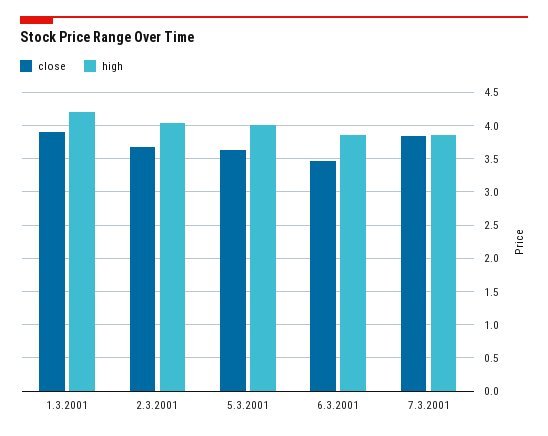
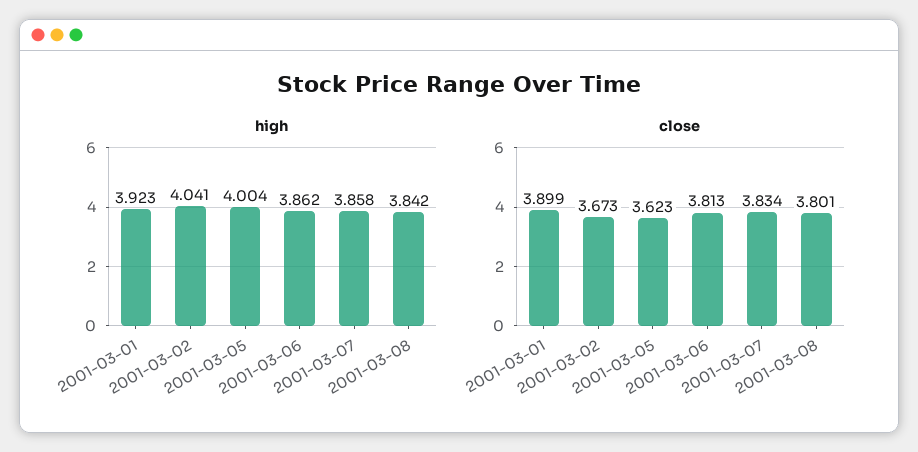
high, 1.3.2001: 4.2 -> 3.923
close, 6.3.2001: 3.5 -> 3.813
high, 2001-03-08: none -> 3.842
close, 2001-03-08: none -> 3.801

